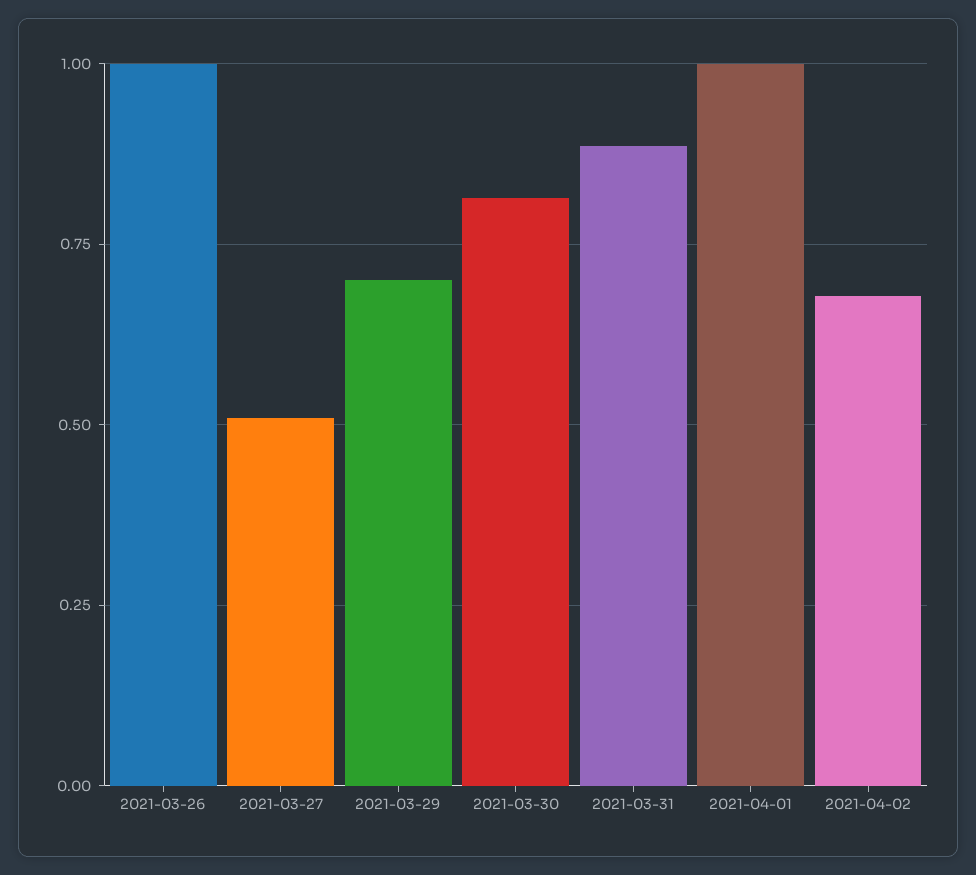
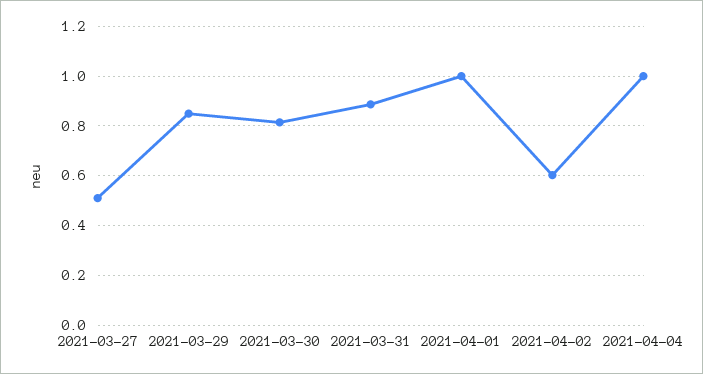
2021-03-26: 1 -> none
2021-03-29: 0.7 -> 0.85
2021-04-02: 0.675 -> 0.6
2021-04-04: none -> 1

